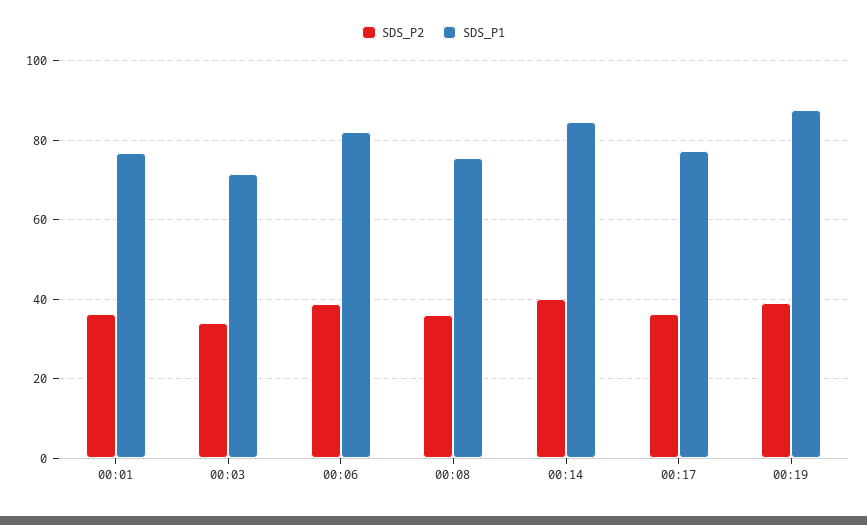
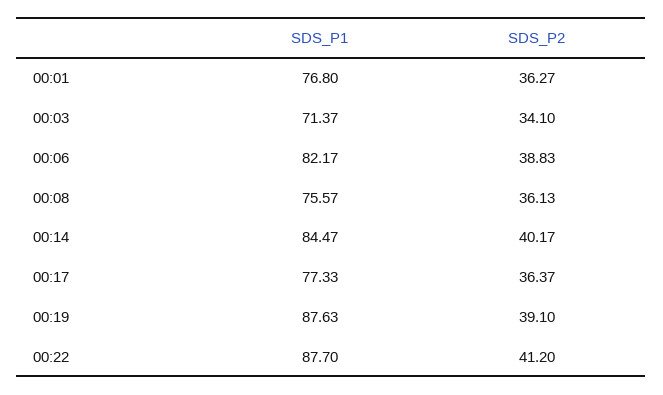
SDS_P1, 00:22: none -> 87.7
SDS_P2, 00:22: none -> 41.2

